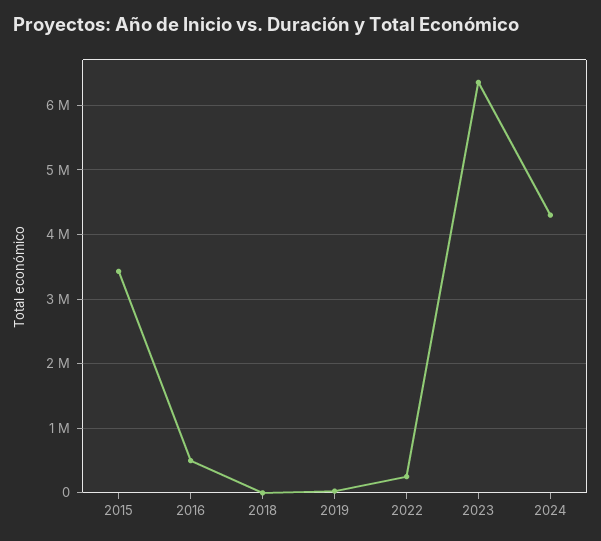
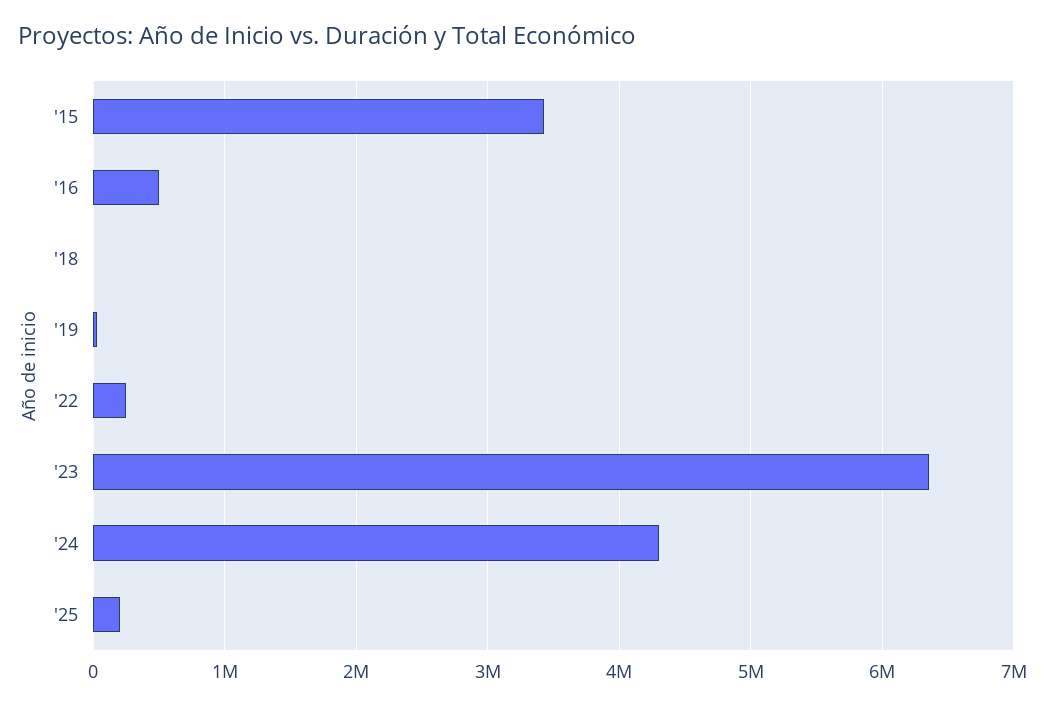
'25: none -> 200000

